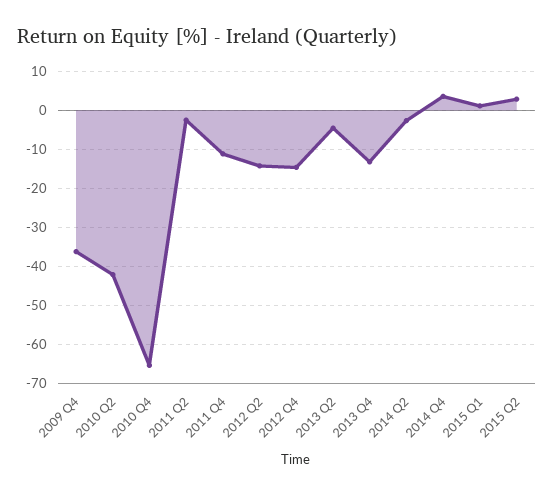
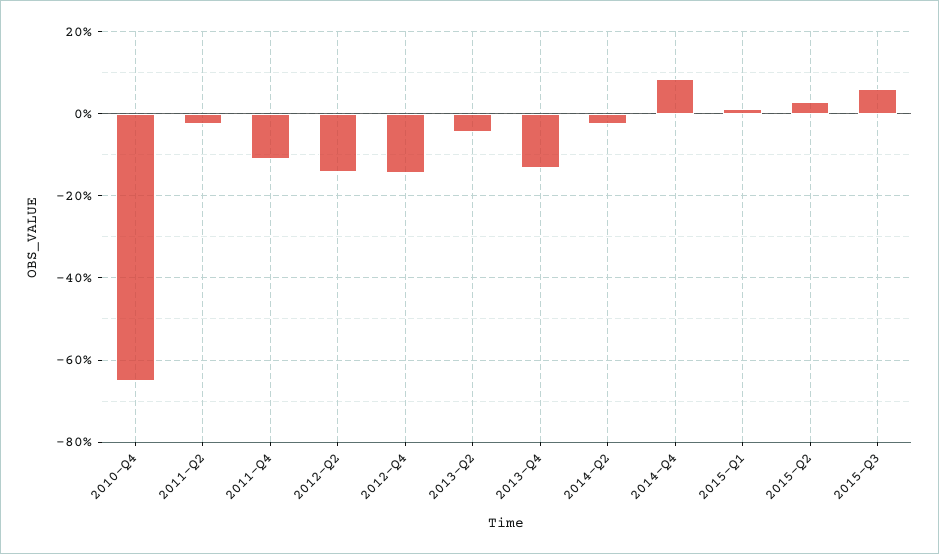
2009 Q4: -36 -> none
2010 Q2: -42 -> none
2014 Q4: 4 -> 8
2015-Q3: none -> 6

